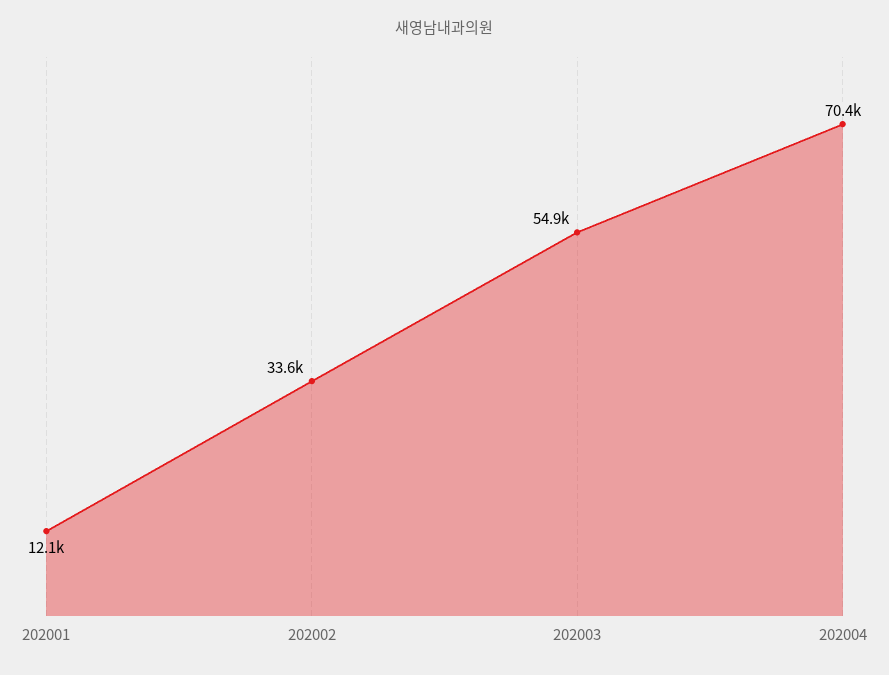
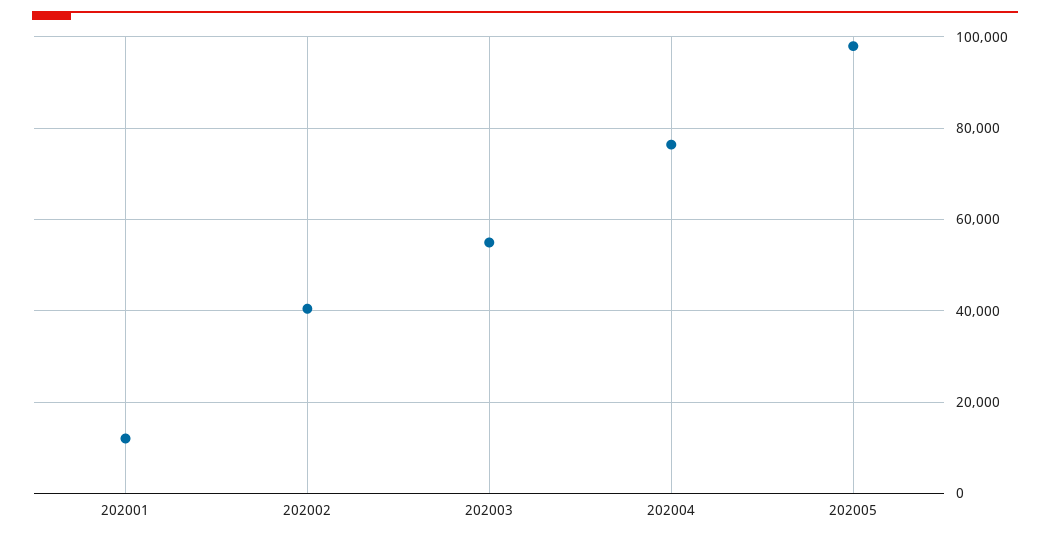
202002: 33600 -> 40000
202004: 70400 -> 76000
202005: none -> 98000

